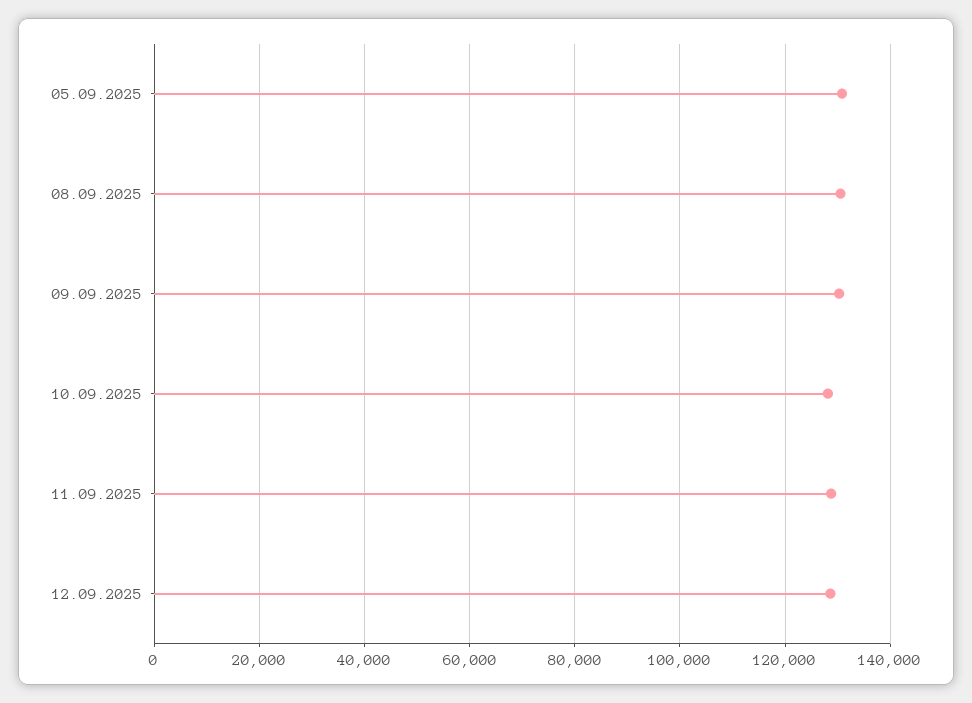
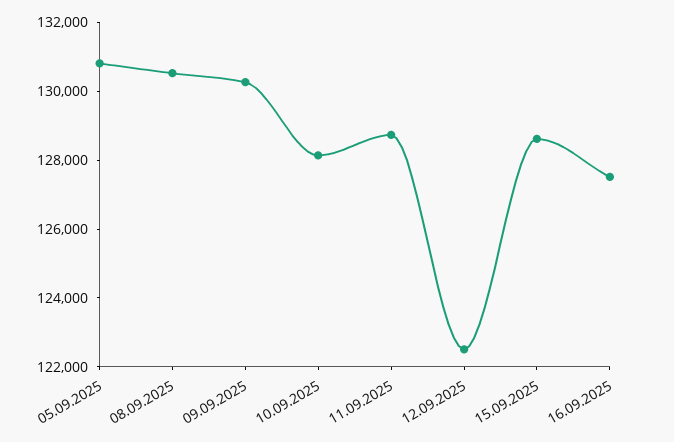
12.09.2025: 128000 -> 122500
15.09.2025: none -> 128500
16.09.2025: none -> 127500

